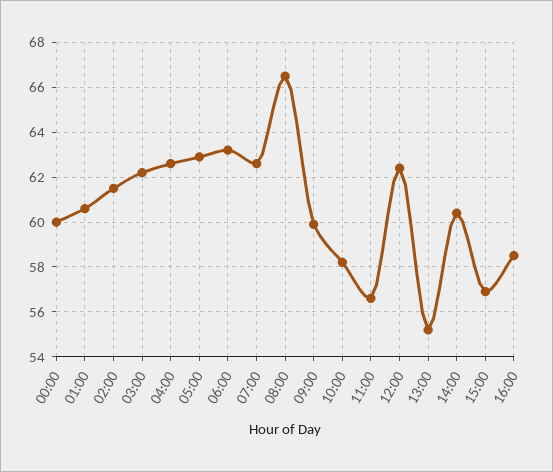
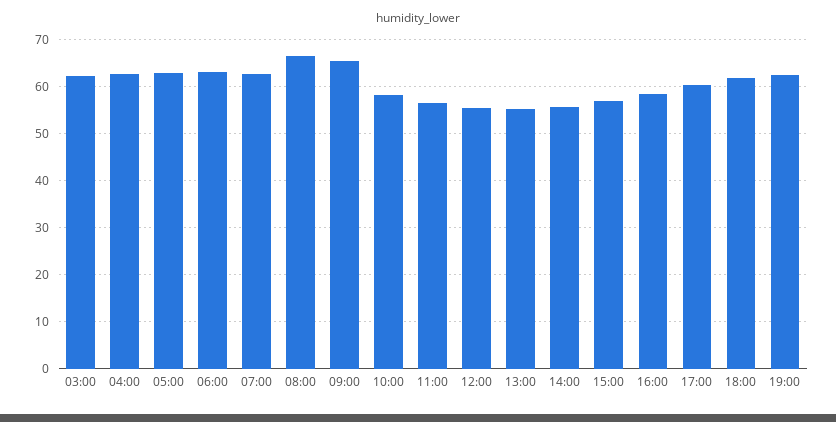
00:00: 60 -> none
01:00: 60.5 -> none
02:00: 61.5 -> none
09:00: 60 -> 66
12:00: 62.5 -> 56
14:00: 60.5 -> 56
17:00: none -> 60
18:00: none -> 62
19:00: none -> 62

